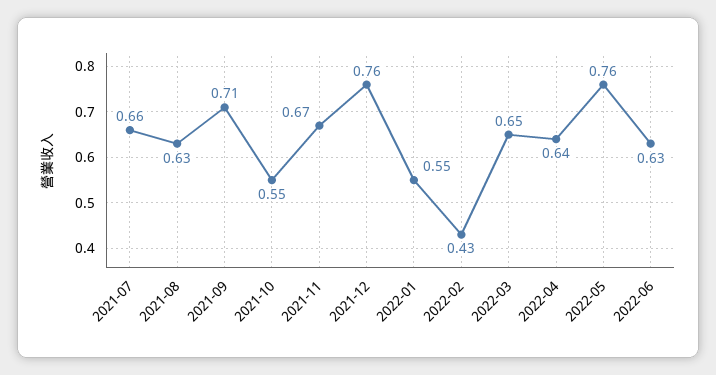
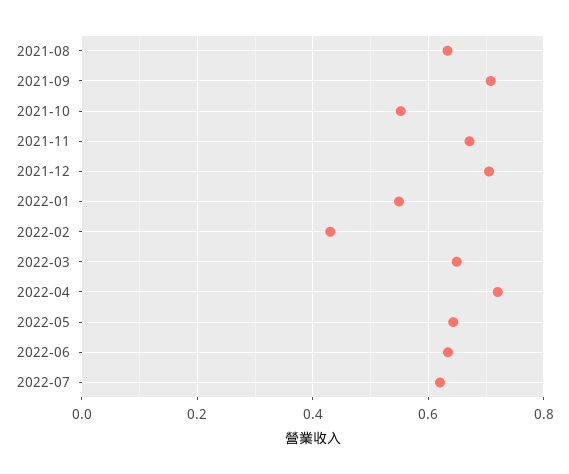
2021-07: 0.66 -> none
2021-12: 0.76 -> 0.7
2022-04: 0.64 -> 0.72
2022-05: 0.76 -> 0.64
2022-07: none -> 0.62

